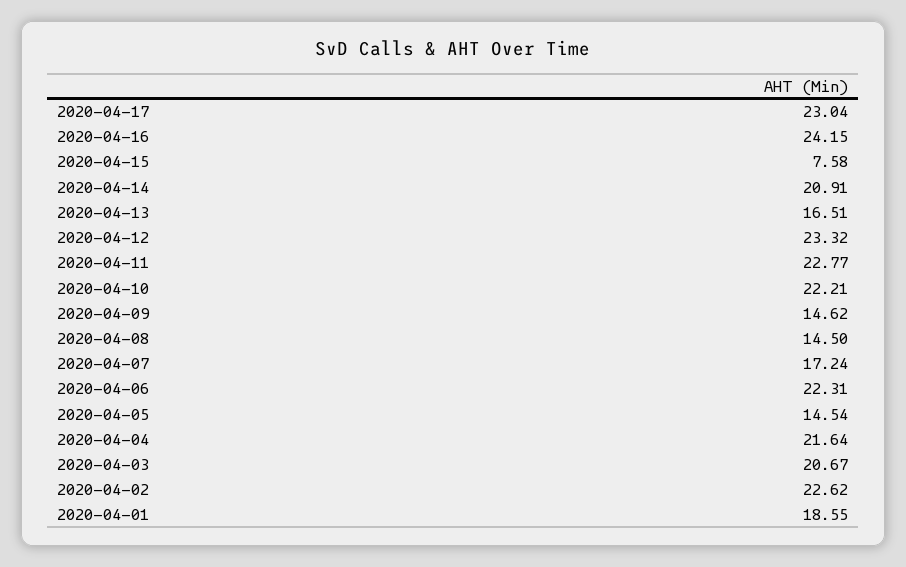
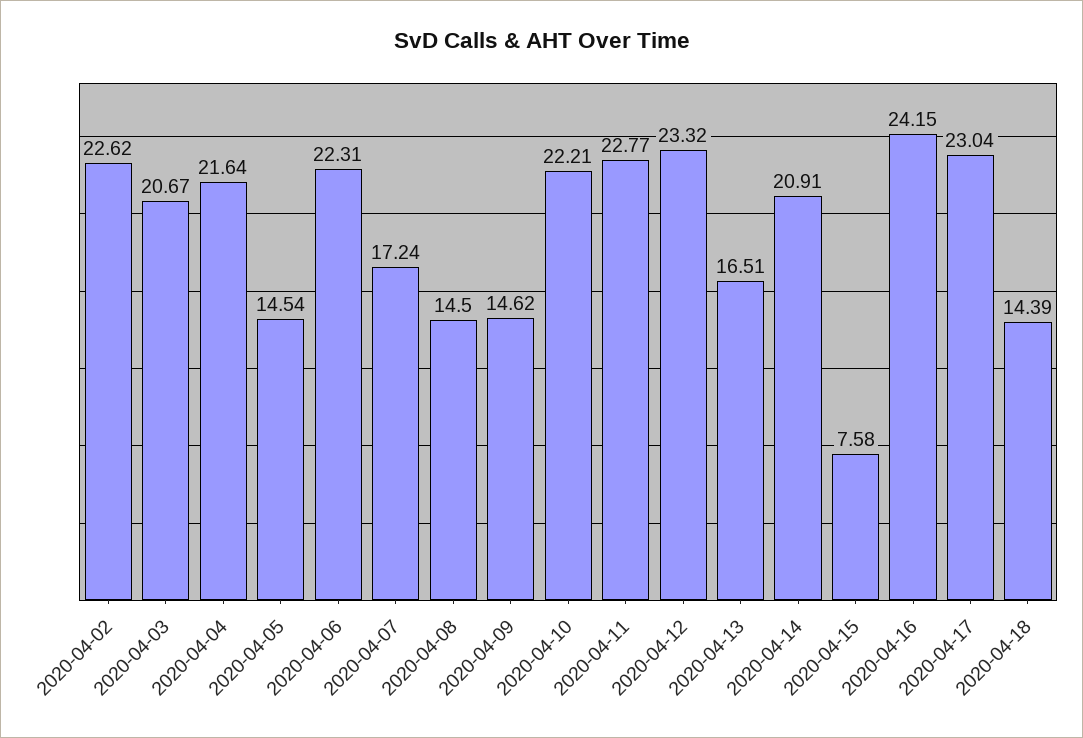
2020-04-01: 18.55 -> none
2020-04-18: none -> 14.39

